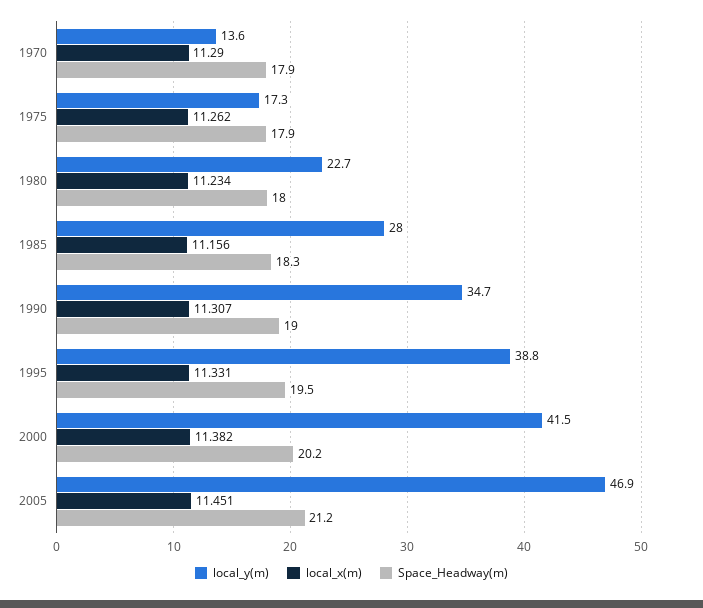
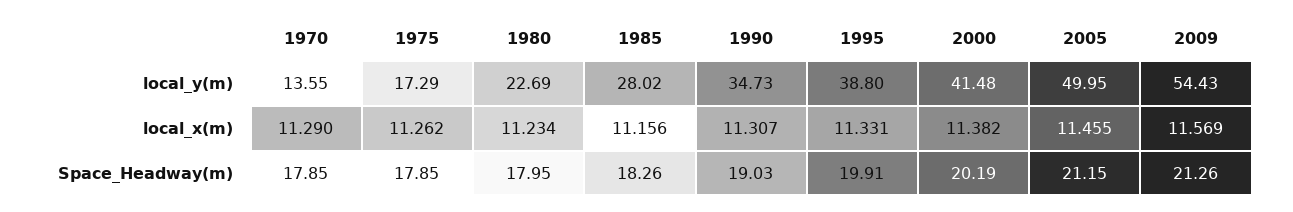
Space_Headway(m), 1995: 19.5 -> 19.91
local_y(m), 2005: 46.9 -> 49.95
local_x(m), 2005: 11.451 -> 11.455
local_y(m), 2009: none -> 54.43
local_x(m), 2009: none -> 11.569
Space_Headway(m), 2009: none -> 21.26

